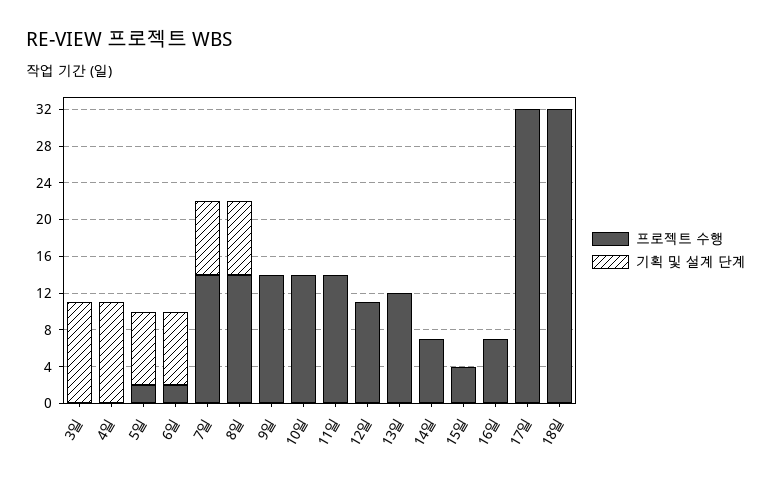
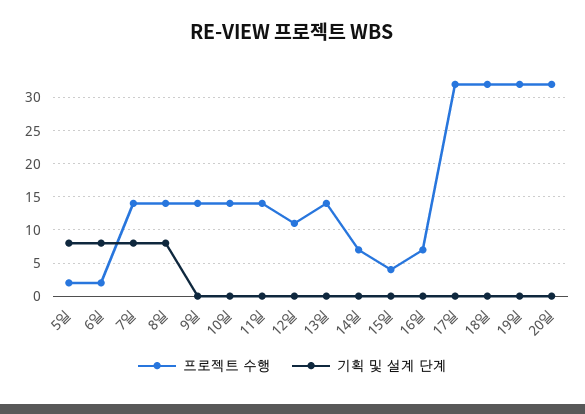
프로젝트 수행, 3일: 0 -> none
기획 및 설계 단계, 3일: 11 -> none
프로젝트 수행, 4일: 0 -> none
기획 및 설계 단계, 4일: 11 -> none
프로젝트 수행, 13일: 12 -> 14
프로젝트 수행, 19일: none -> 32
기획 및 설계 단계, 19일: none -> 0
프로젝트 수행, 20일: none -> 32
기획 및 설계 단계, 20일: none -> 0

